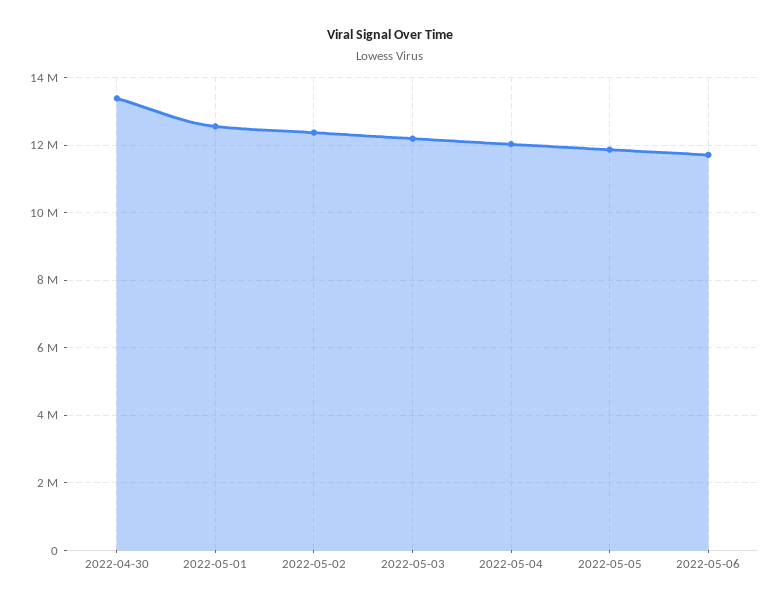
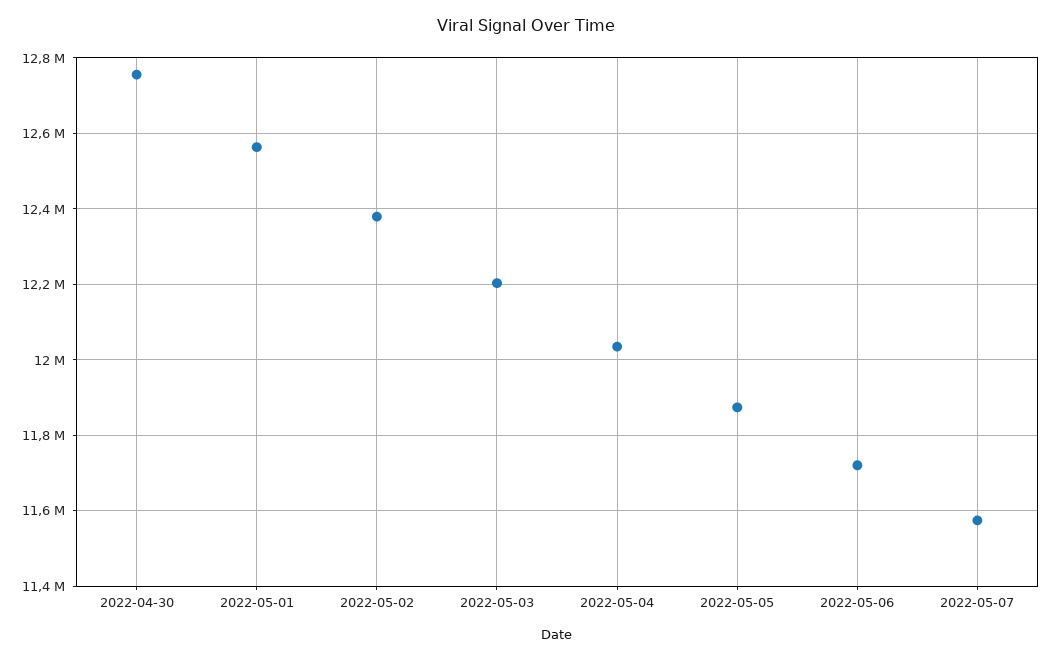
2022-04-30: 13400000 -> 12760000
2022-05-07: none -> 11580000

